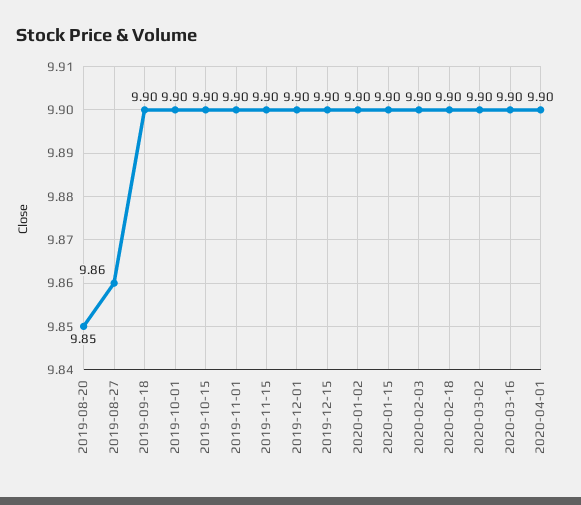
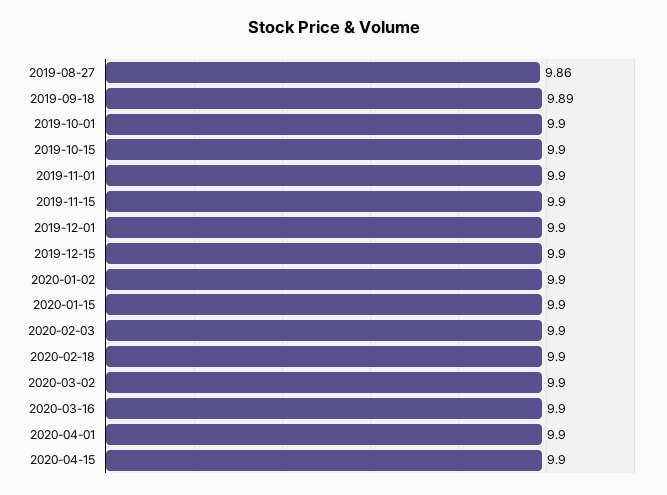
2019-08-20: 9.85 -> none
2019-09-18: 9.9 -> 9.89
2020-04-15: none -> 9.9

